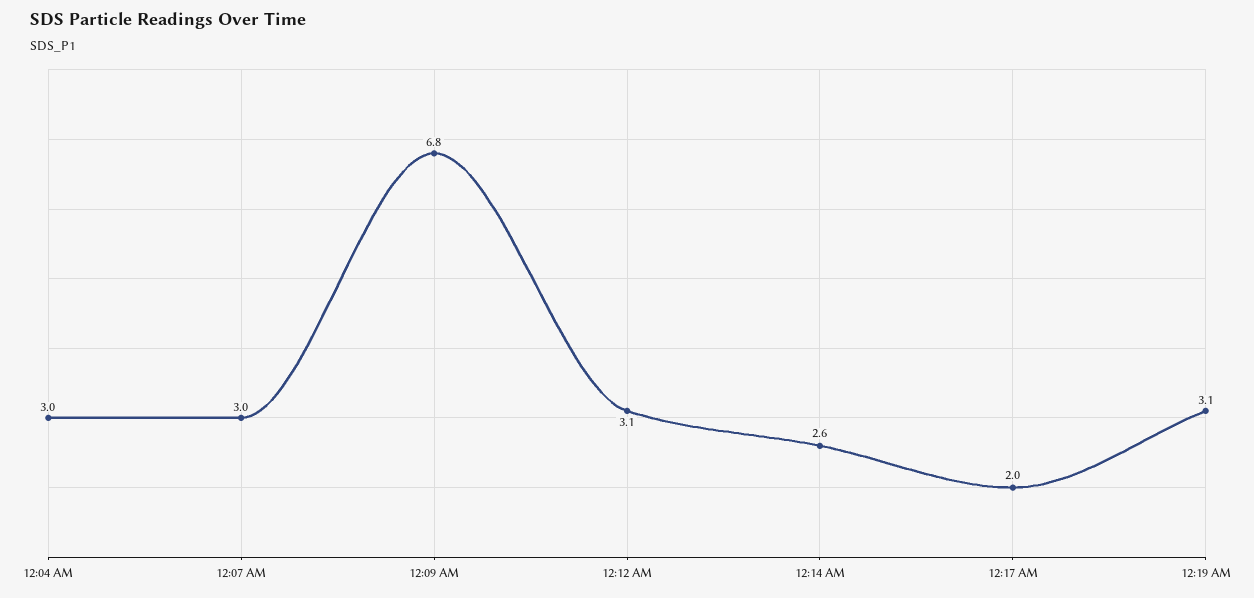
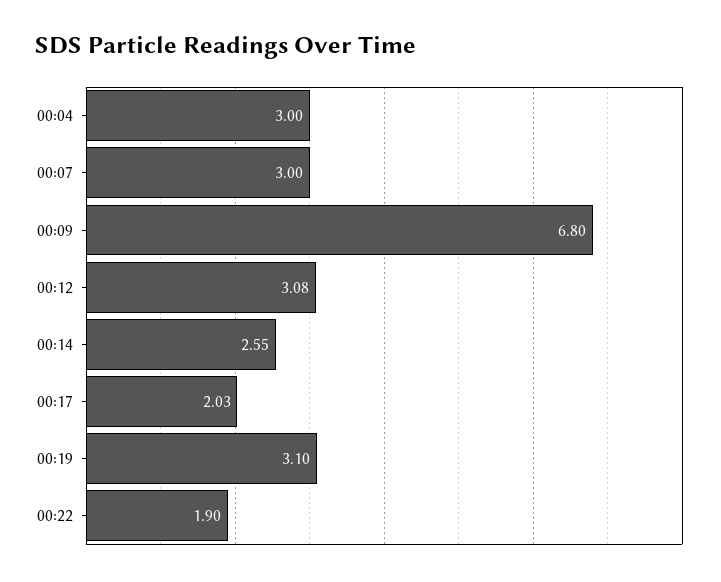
00:22: none -> 1.9

